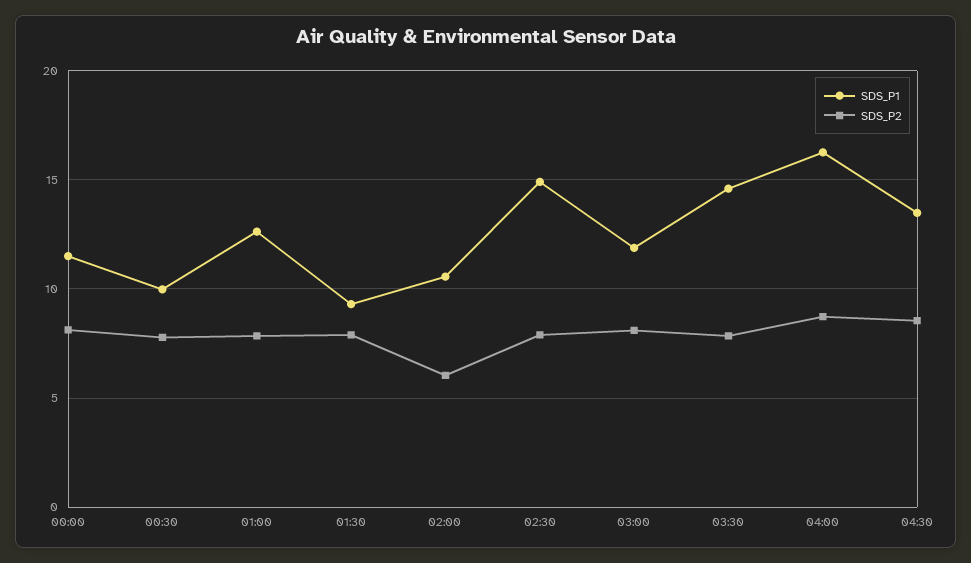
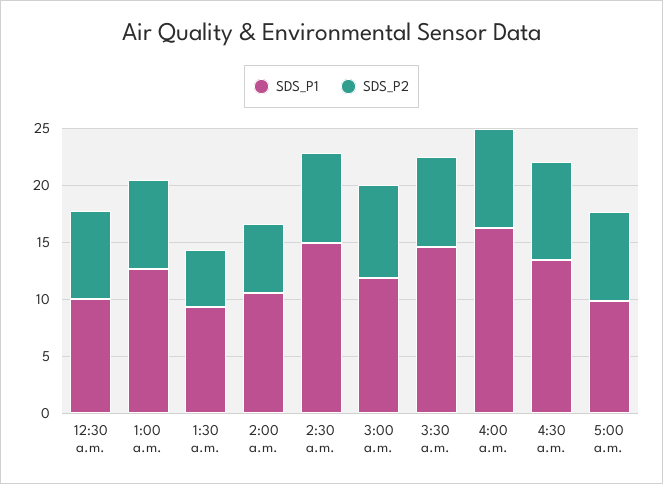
SDS_P1, 00:00: 11.5 -> none
SDS_P2, 00:00: 8 -> none
SDS_P2, 01:30: 8 -> 5
SDS_P1, 5:00 a.m.: none -> 10
SDS_P2, 5:00 a.m.: none -> 8

